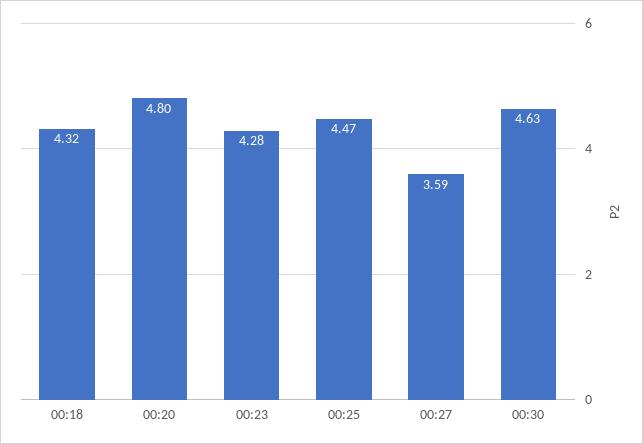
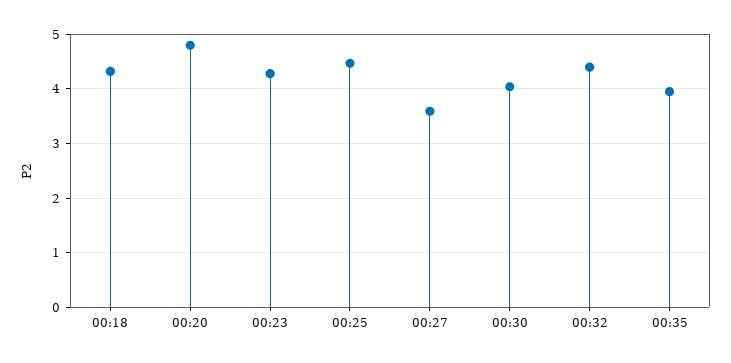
00:30: 4.63 -> 4
00:32: none -> 4.4
00:35: none -> 4

